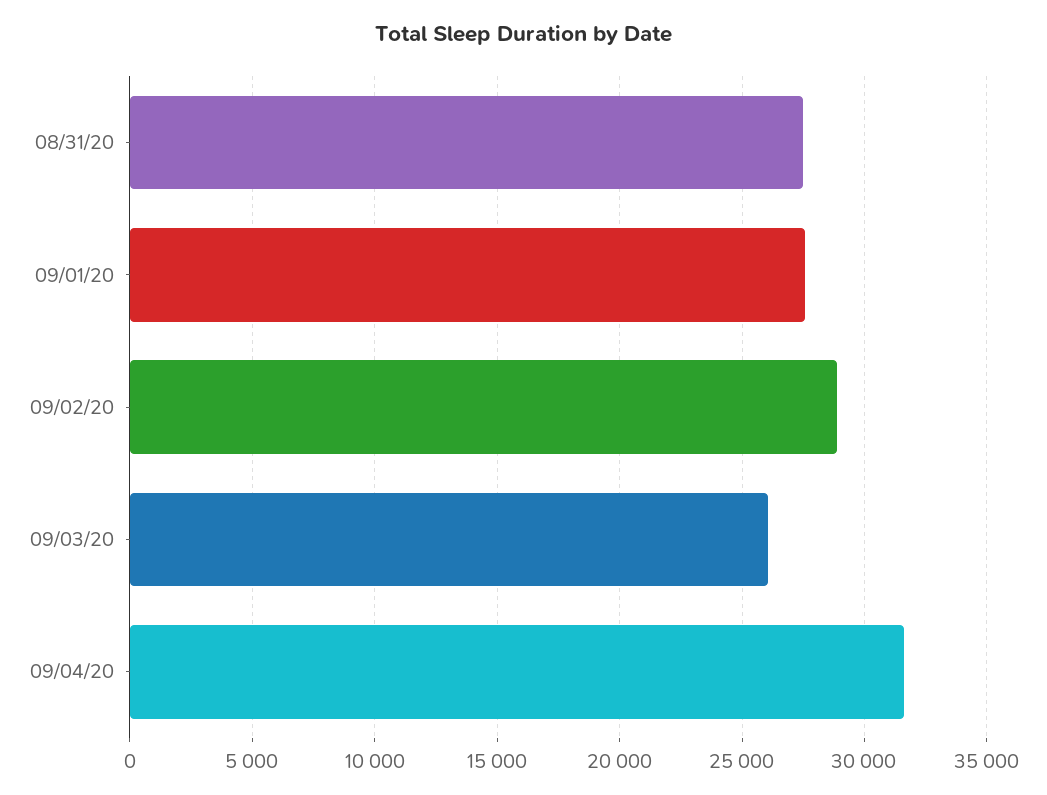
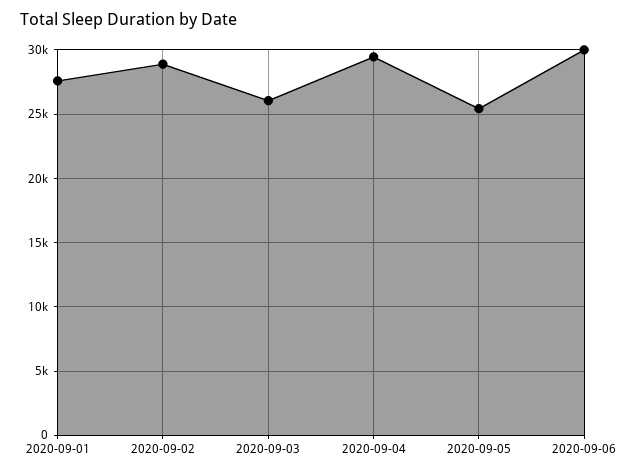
08/31/20: 27500 -> none
09/04/20: 31500 -> 29500
2020-09-05: none -> 25500
2020-09-06: none -> 30000

